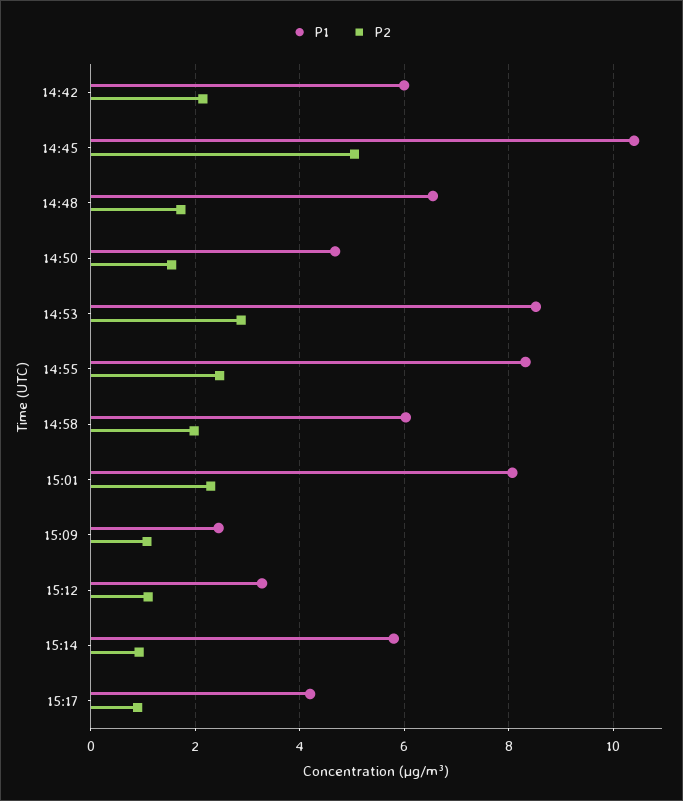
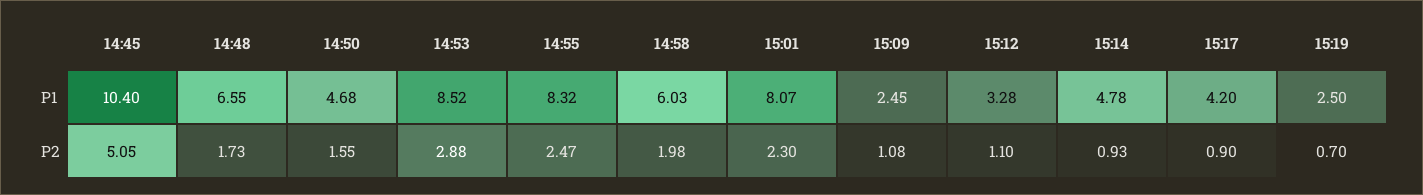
P1, 14:42: 6 -> none
P2, 14:42: 2.2 -> none
P1, 15:14: 5.8 -> 4.78
P1, 15:19: none -> 2.5
P2, 15:19: none -> 0.7

